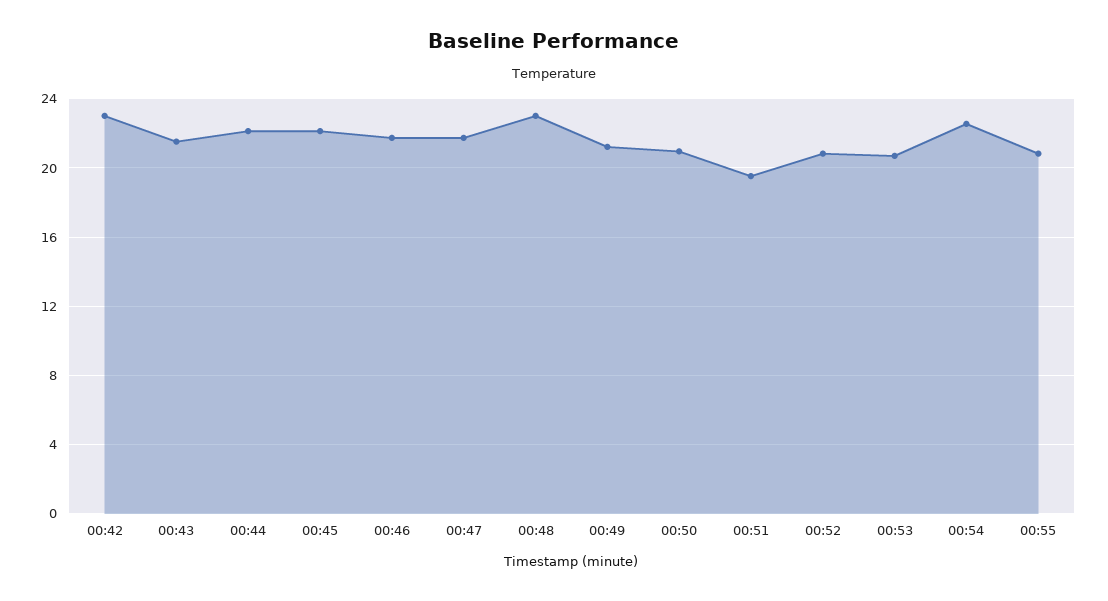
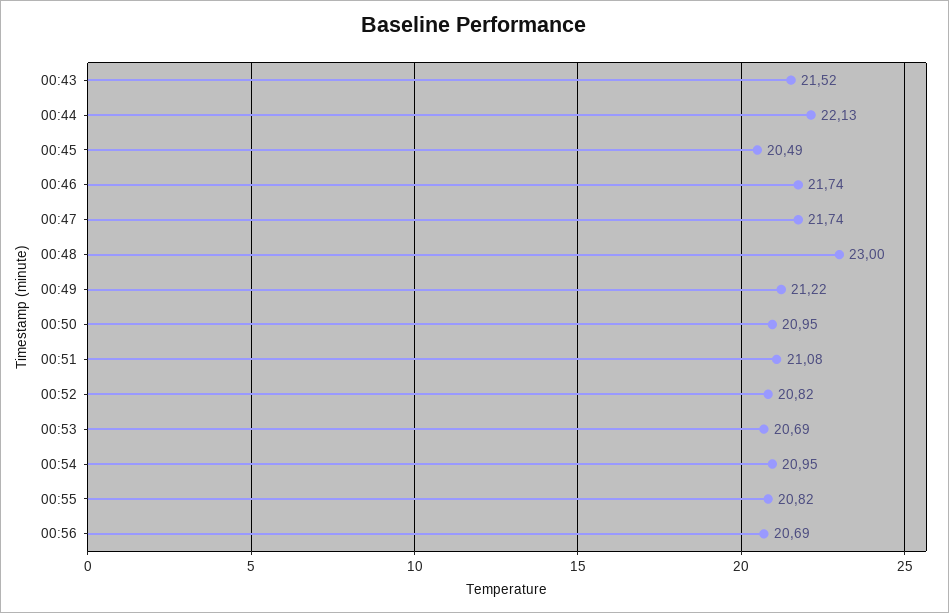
00:42: 23 -> none
00:45: 22 -> 20.49
00:51: 19.5 -> 21.08
00:54: 22.5 -> 20.95
00:56: none -> 20.69

